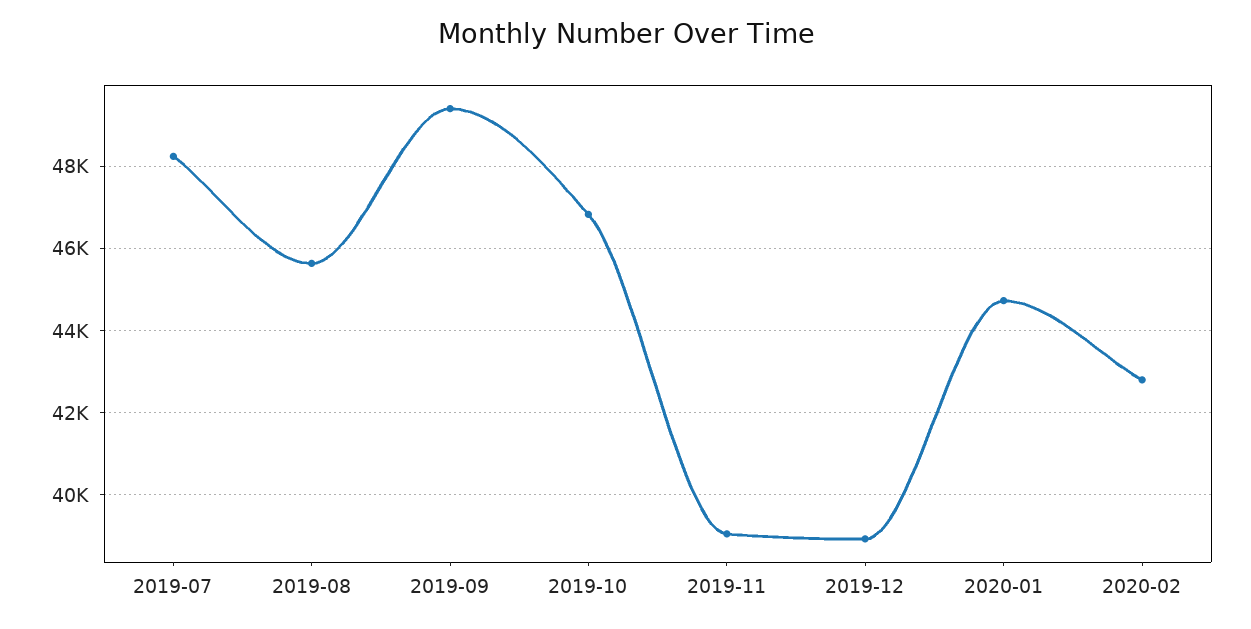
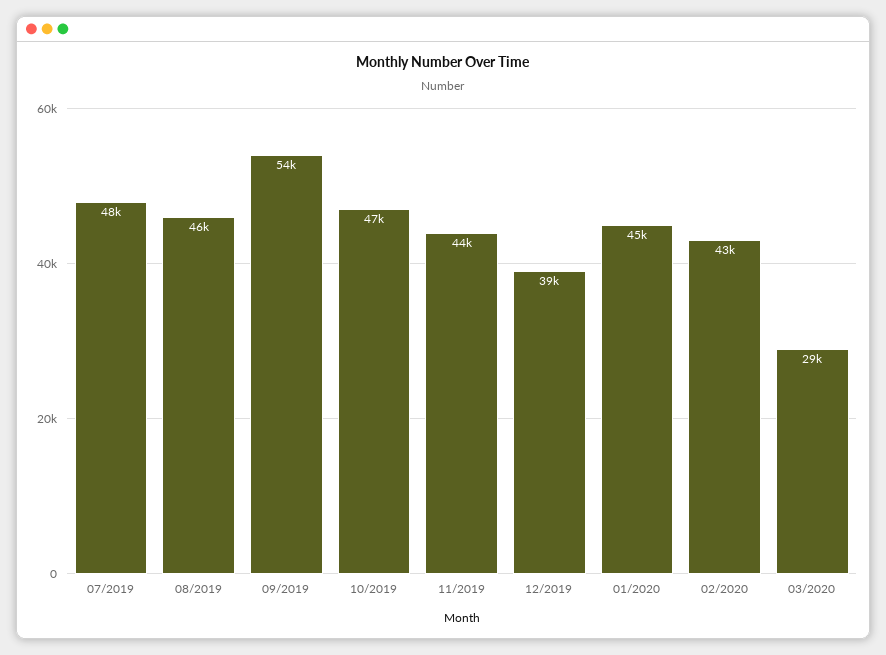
2019-09: 49400 -> 54000
2019-11: 39000 -> 44000
03/2020: none -> 29000

